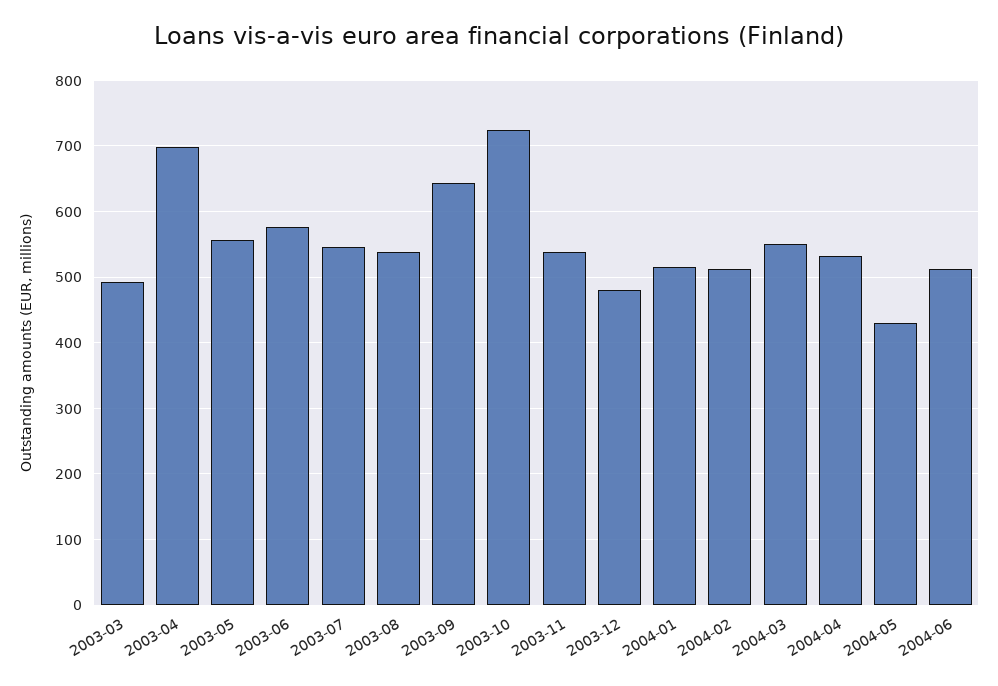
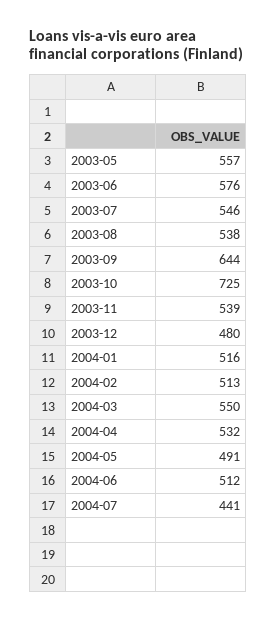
2003-03: 490 -> none
2003-04: 700 -> none
2004-05: 430 -> 491
2004-07: none -> 441

